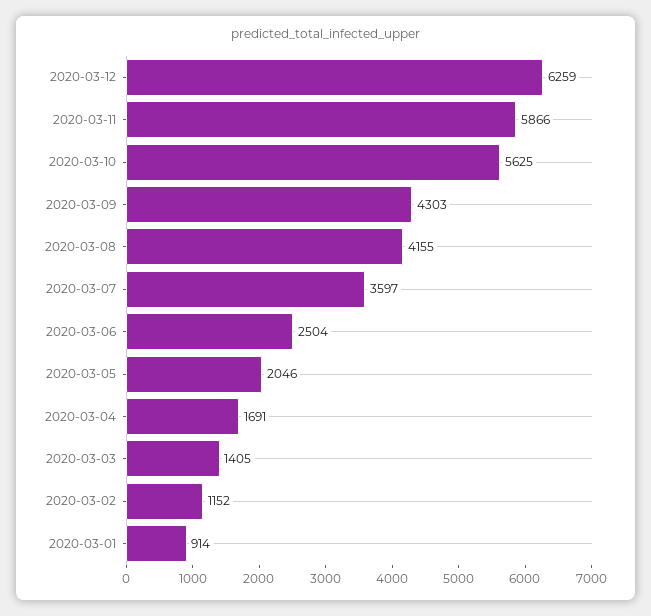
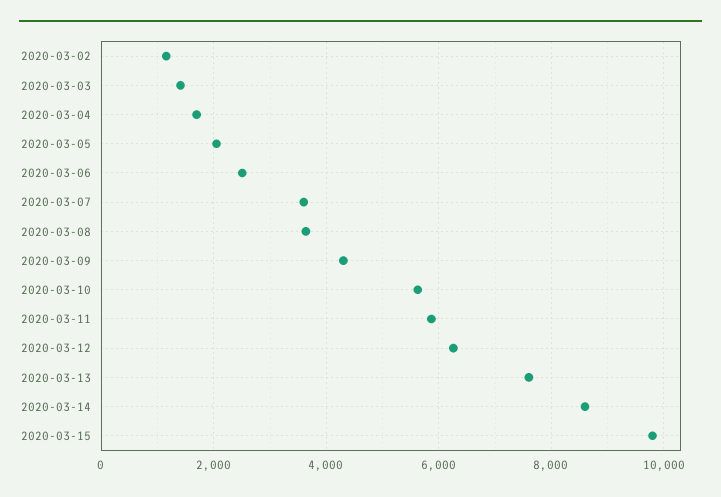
2020-03-08: 4155 -> 3600
2020-03-01: 914 -> none
2020-03-13: none -> 7600
2020-03-14: none -> 8600
2020-03-15: none -> 9800

